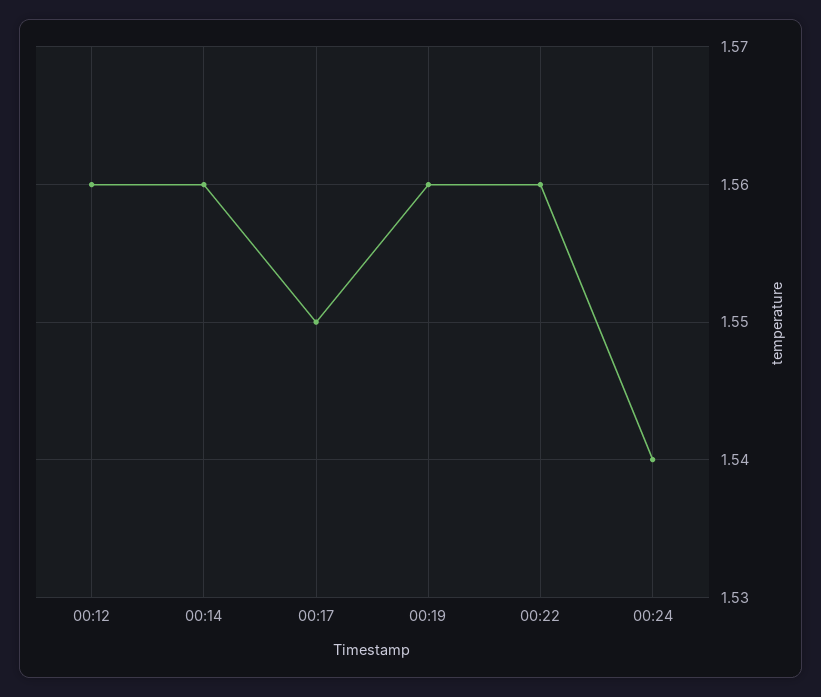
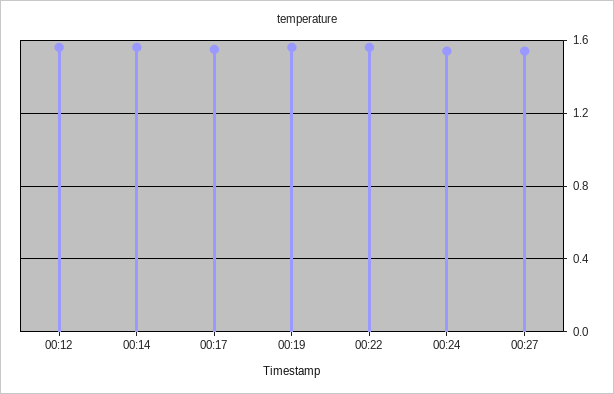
00:27: none -> 1.55

